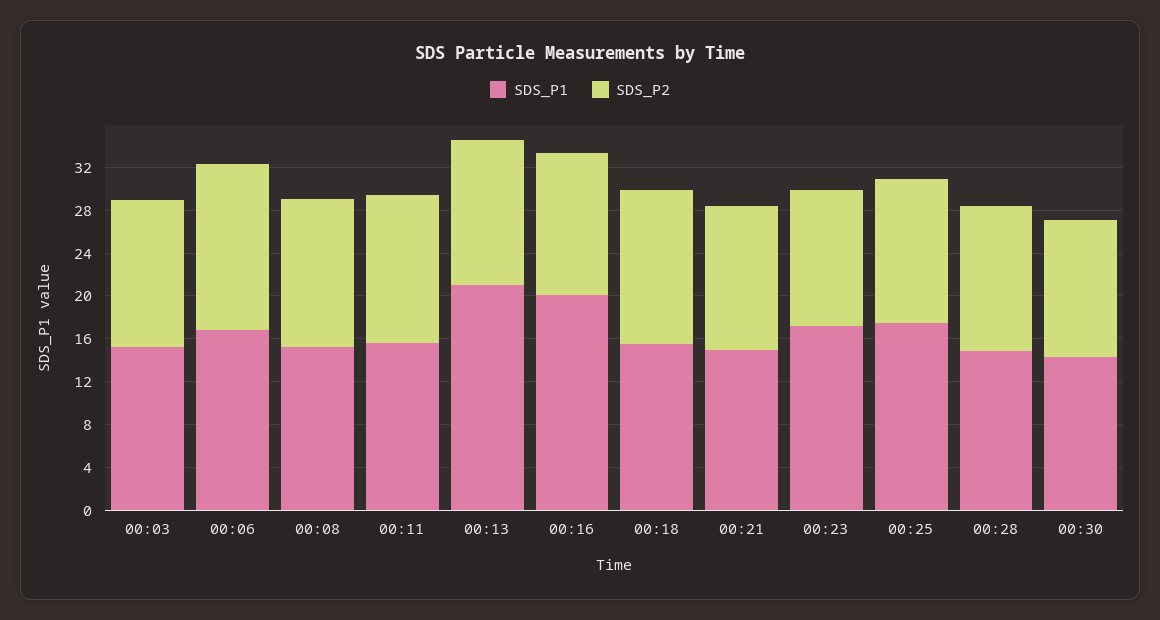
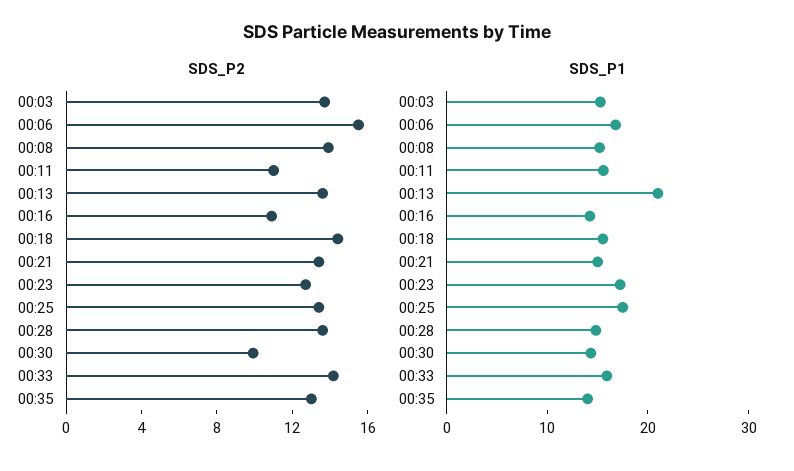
SDS_P2, 00:11: 14 -> 11
SDS_P1, 00:16: 20 -> 14
SDS_P2, 00:16: 13 -> 11
SDS_P2, 00:30: 13 -> 10
SDS_P2, 00:33: none -> 14
SDS_P2, 00:35: none -> 13
SDS_P1, 00:33: none -> 16
SDS_P1, 00:35: none -> 14

